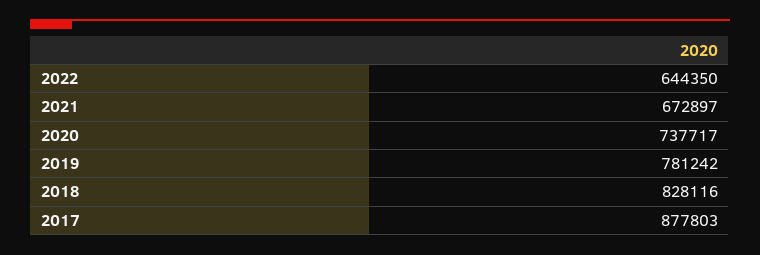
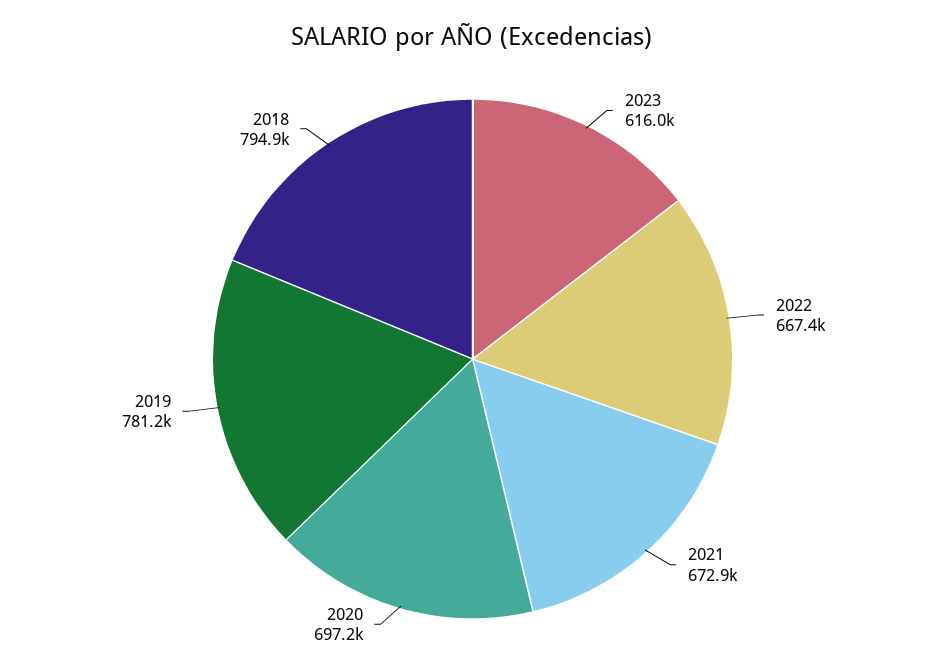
2022: 644350 -> 667400
2020: 737717 -> 697200
2018: 828116 -> 794900
2017: 877803 -> none
2023: none -> 616000

